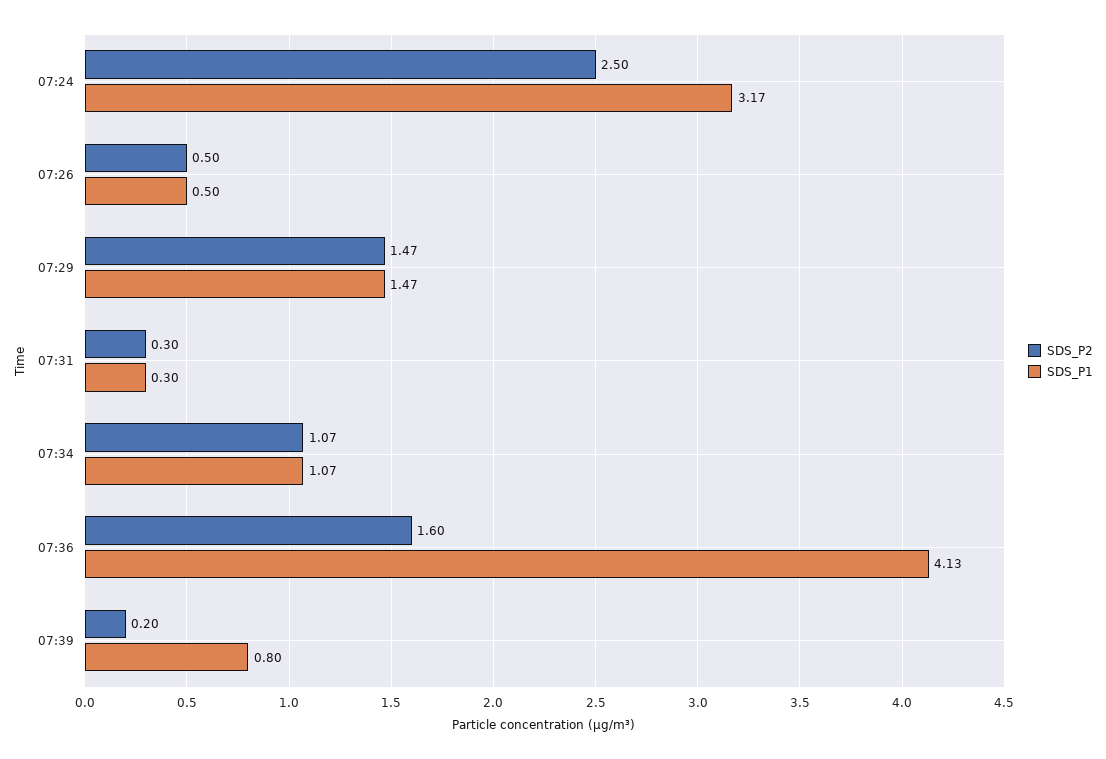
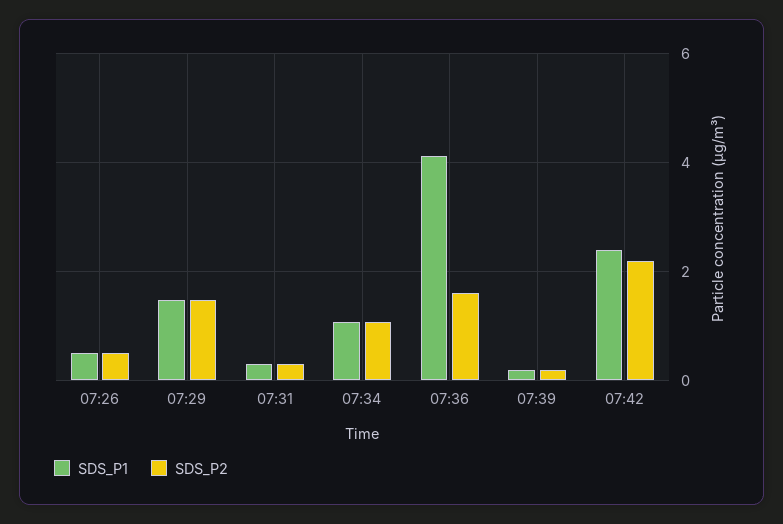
SDS_P2, 07:24: 2.5 -> none
SDS_P1, 07:24: 3.17 -> none
SDS_P1, 07:39: 0.8 -> 0.2
SDS_P1, 07:42: none -> 2.4
SDS_P2, 07:42: none -> 2.2

